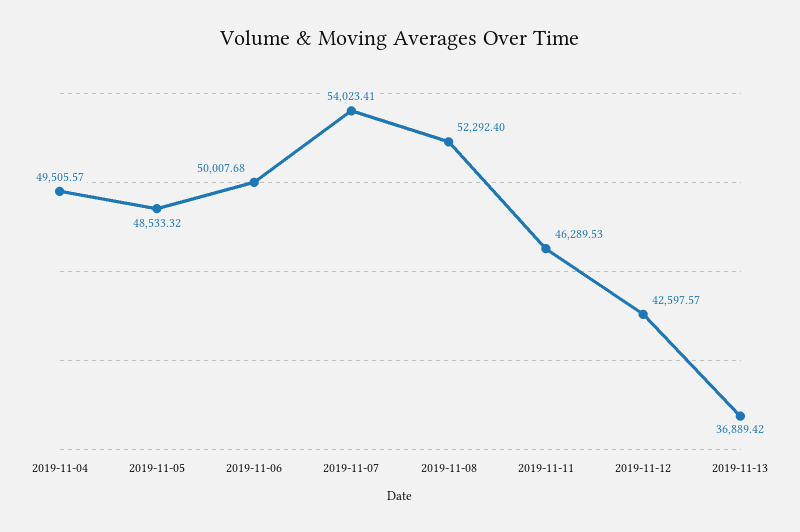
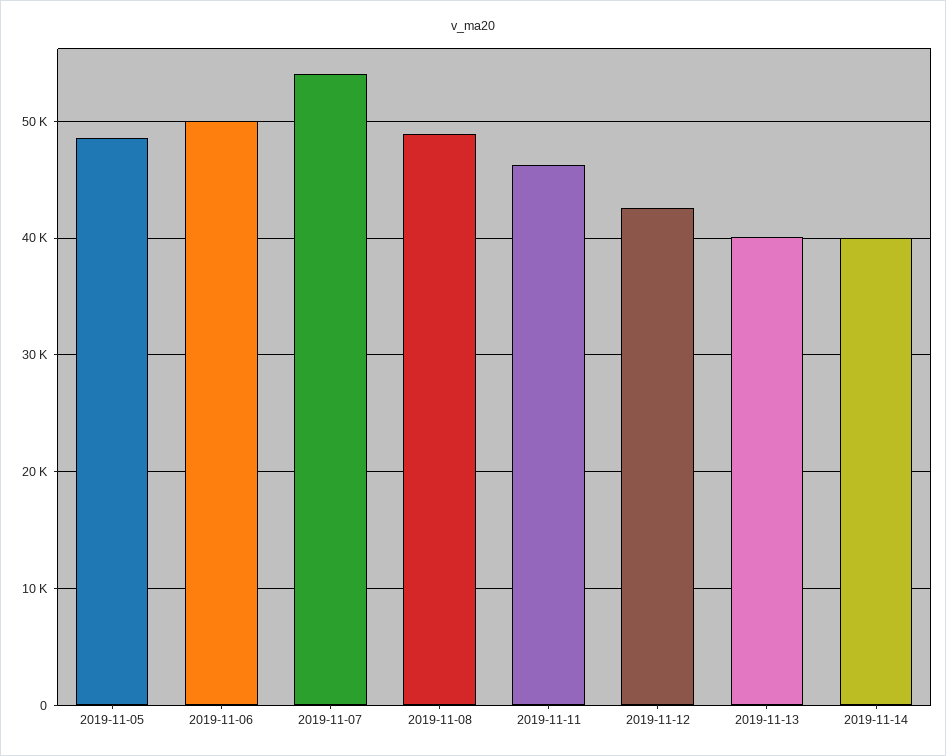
2019-11-04: 49505.57 -> none
2019-11-08: 52292.4 -> 49000
2019-11-13: 36889.42 -> 40000
2019-11-14: none -> 40000

